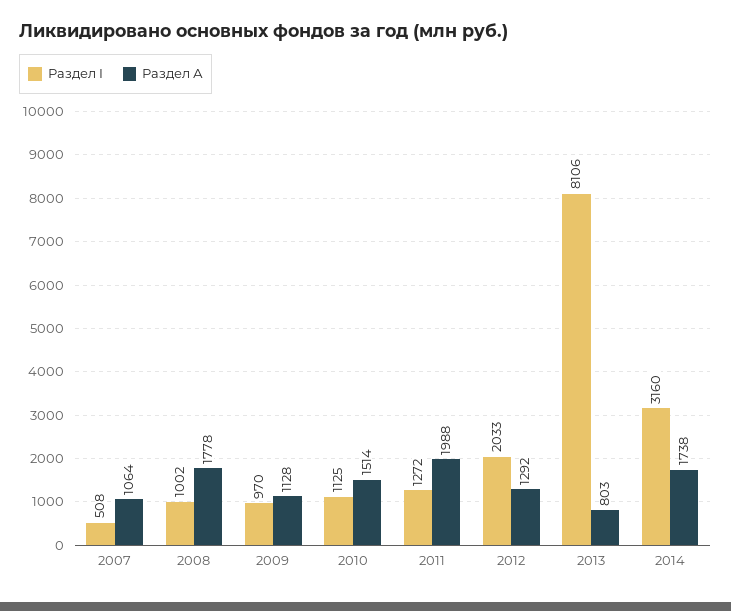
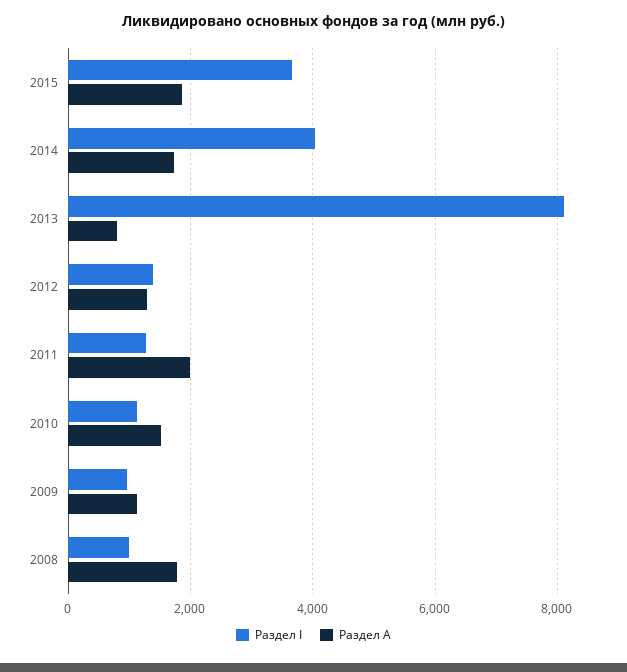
Раздел I, 2007: 508 -> none
Раздел А, 2007: 1064 -> none
Раздел I, 2012: 2033 -> 1400
Раздел I, 2014: 3160 -> 4000
Раздел I, 2015: none -> 3600
Раздел А, 2015: none -> 1800

